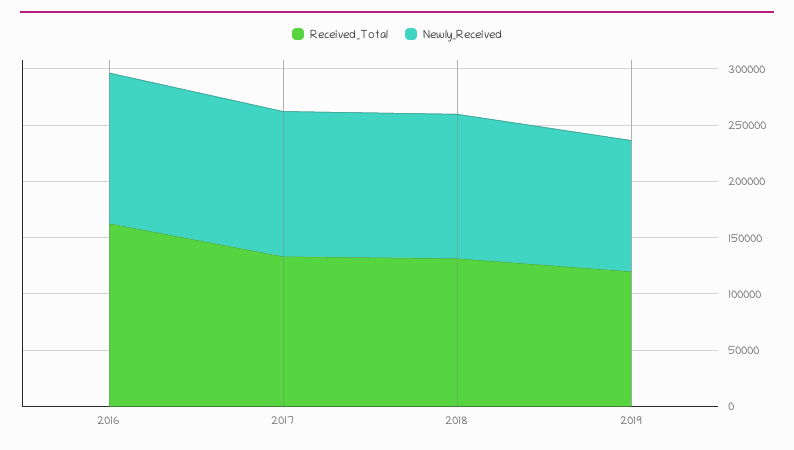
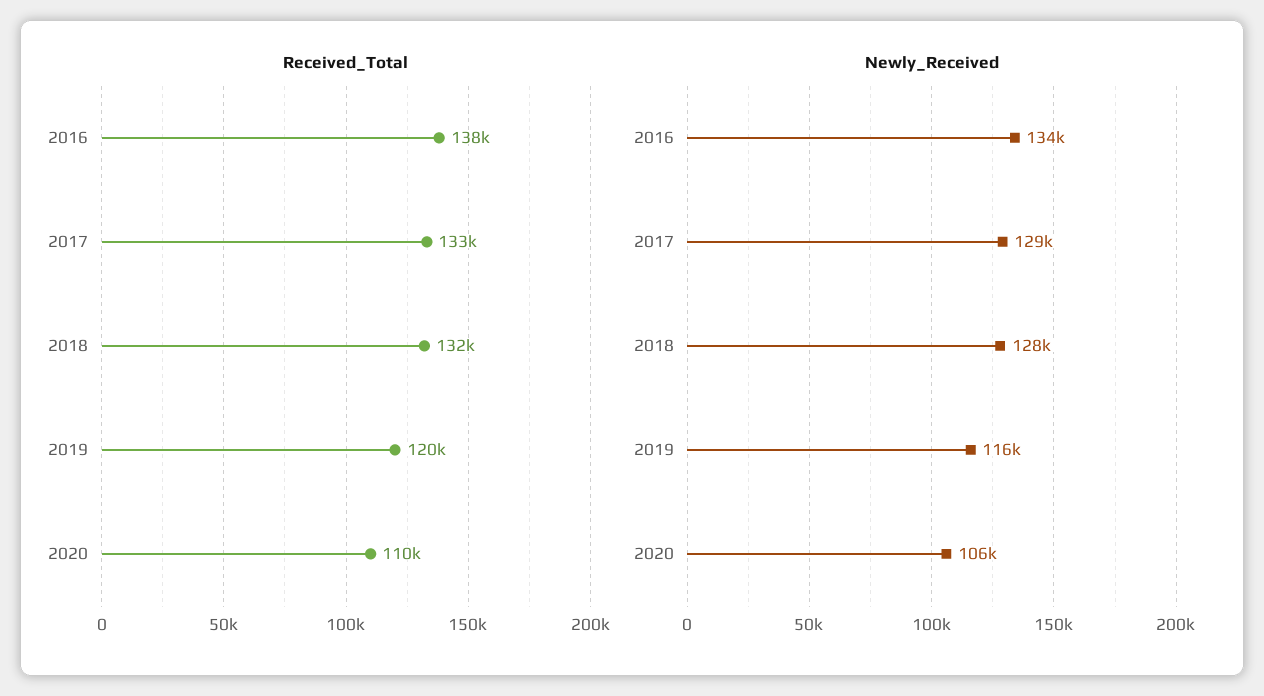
Received_Total, 2016: 160000 -> 138000
Received_Total, 2020: none -> 110000
Newly_Received, 2020: none -> 106000

